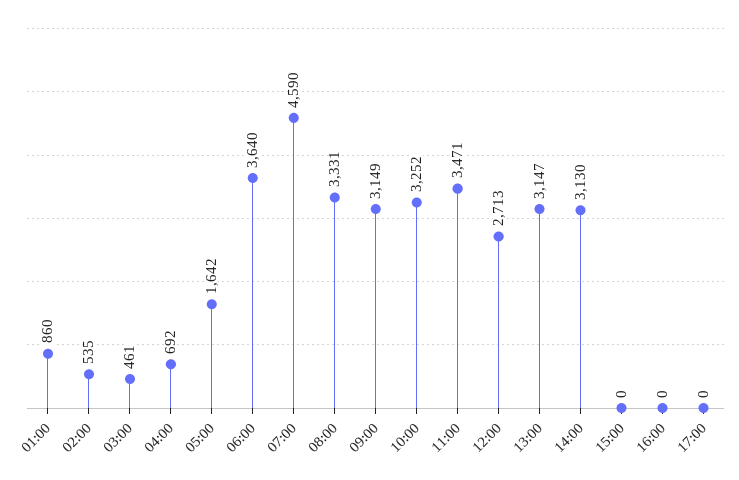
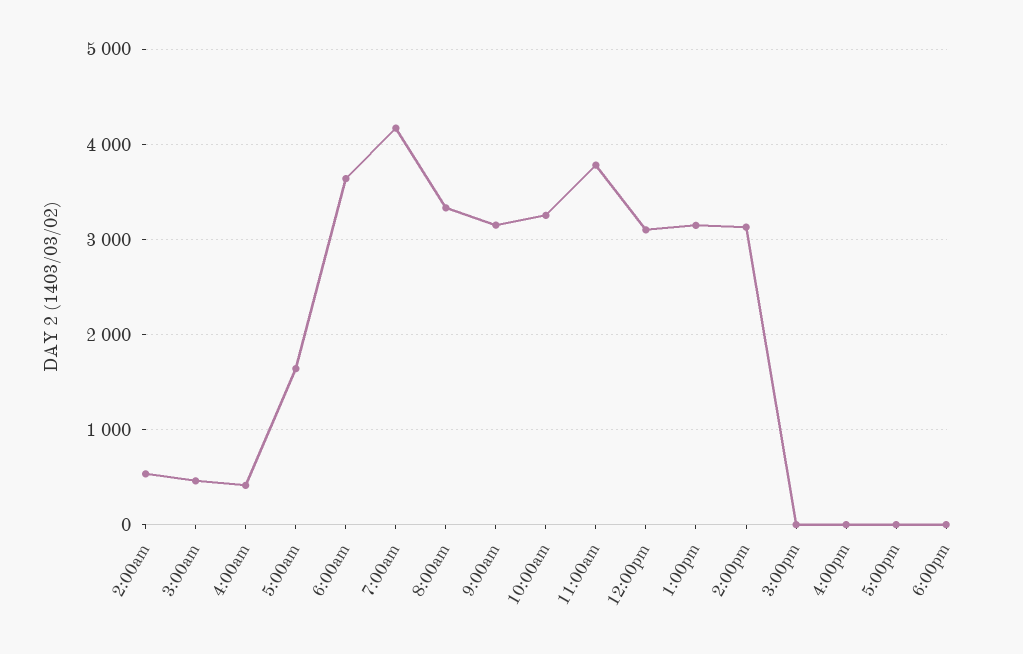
01:00: 860 -> none
04:00: 692 -> 400
07:00: 4590 -> 4200
11:00: 3471 -> 3800
12:00: 2713 -> 3100
6:00pm: none -> 0

